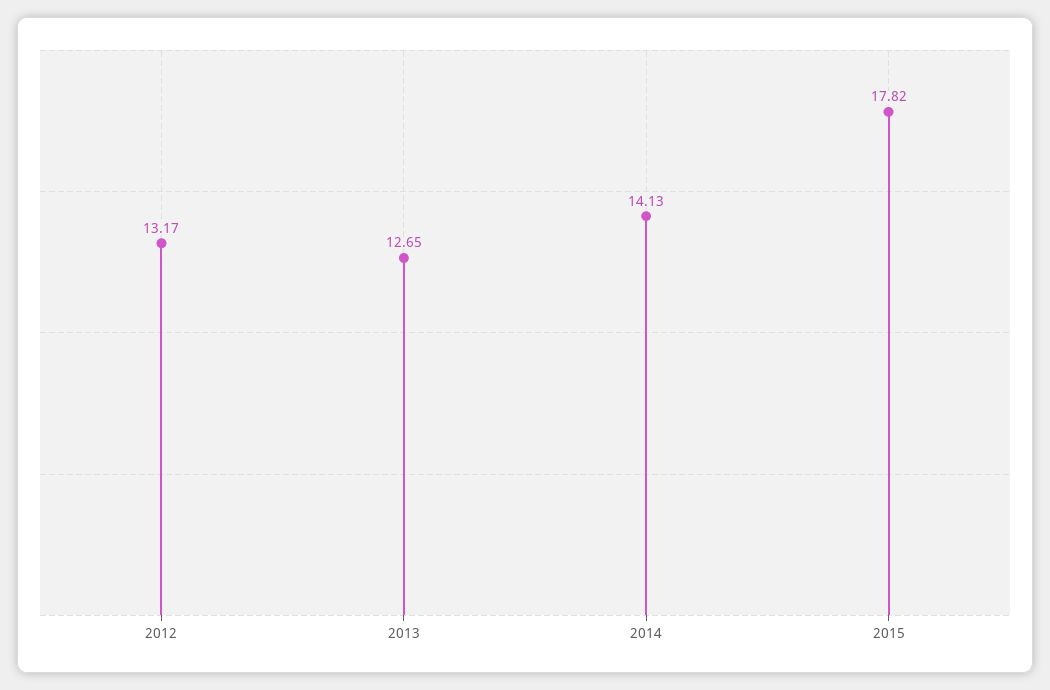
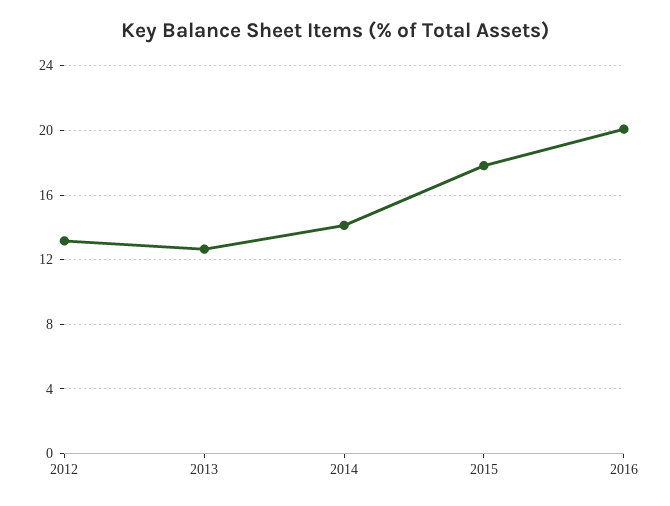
2016: none -> 20

